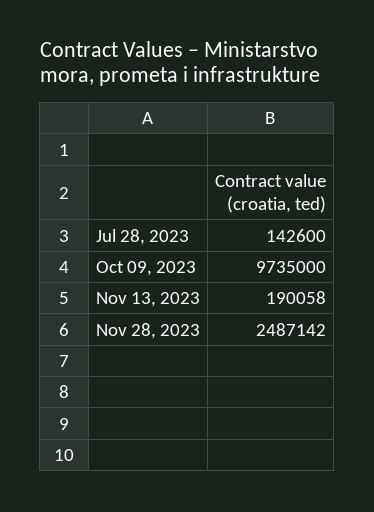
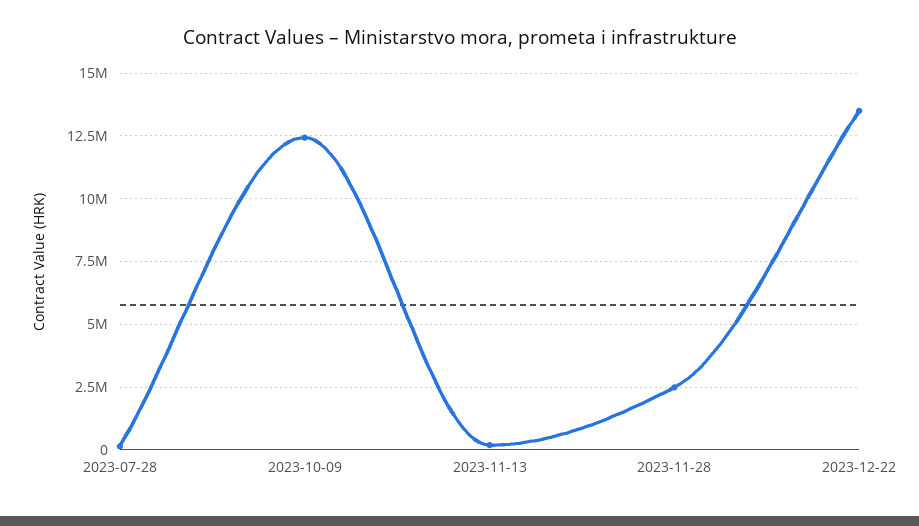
Oct 09, 2023: 9735000 -> 12500000
2023-12-22: none -> 13500000

